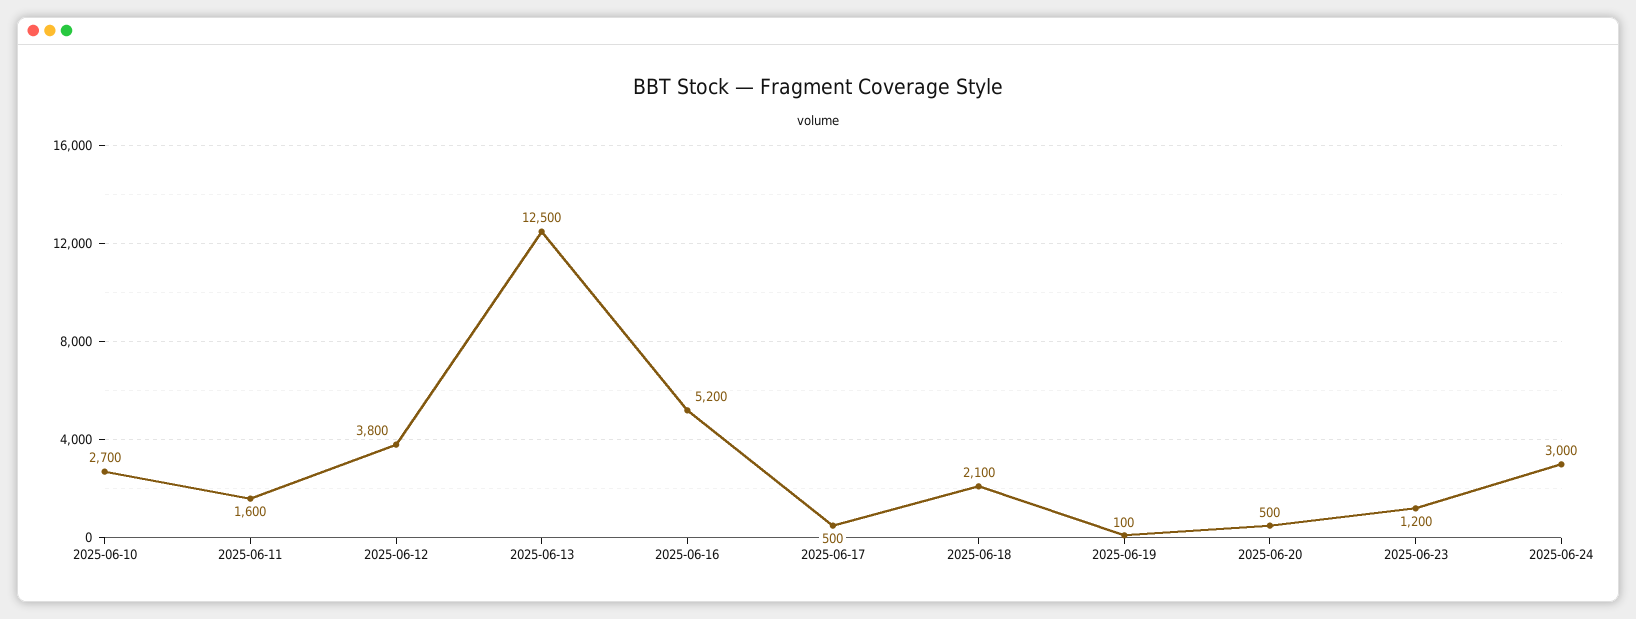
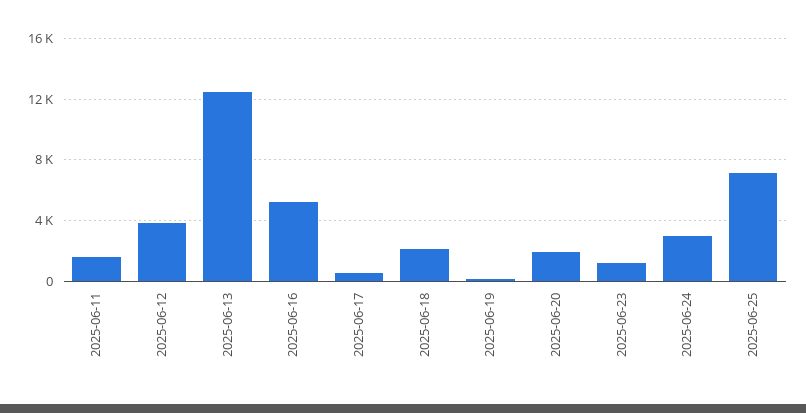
2025-06-10: 2700 -> none
2025-06-20: 500 -> 2000
2025-06-25: none -> 7000

